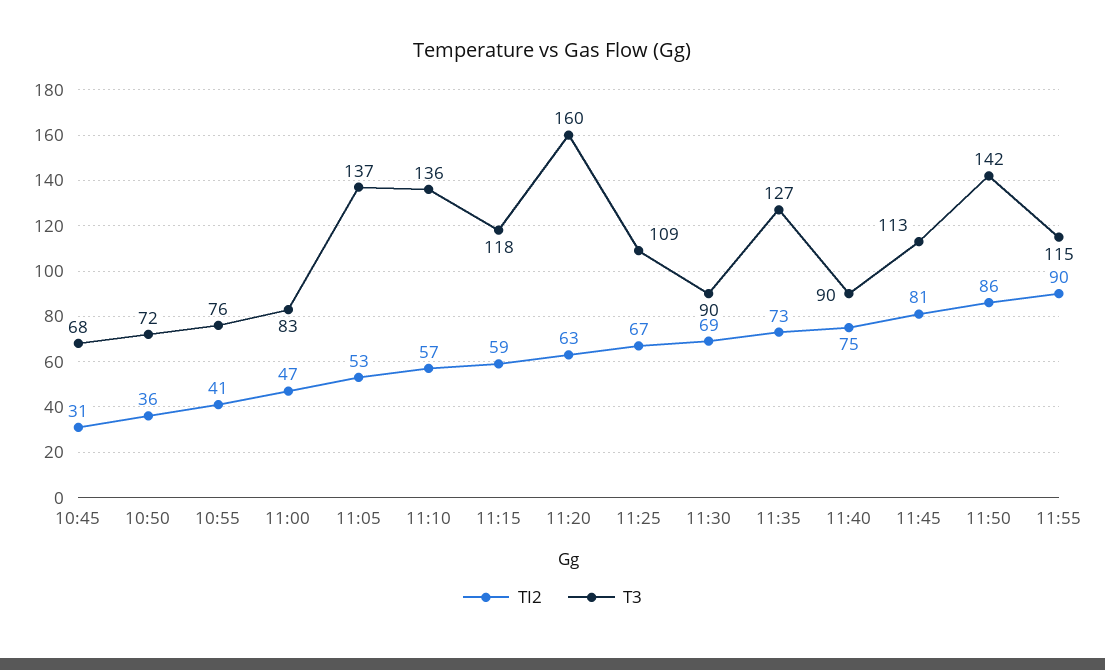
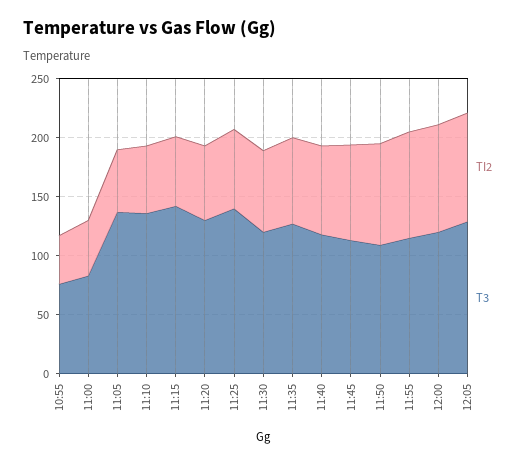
TI2, 10:45: 31 -> none
T3, 10:45: 68 -> none
TI2, 10:50: 36 -> none
T3, 10:50: 72 -> none
T3, 11:15: 118 -> 140
T3, 11:20: 160 -> 130
T3, 11:25: 109 -> 140
T3, 11:30: 90 -> 120
T3, 11:40: 90 -> 120
T3, 11:50: 142 -> 110
TI2, 12:00: none -> 90
T3, 12:00: none -> 120
TI2, 12:05: none -> 90
T3, 12:05: none -> 130

